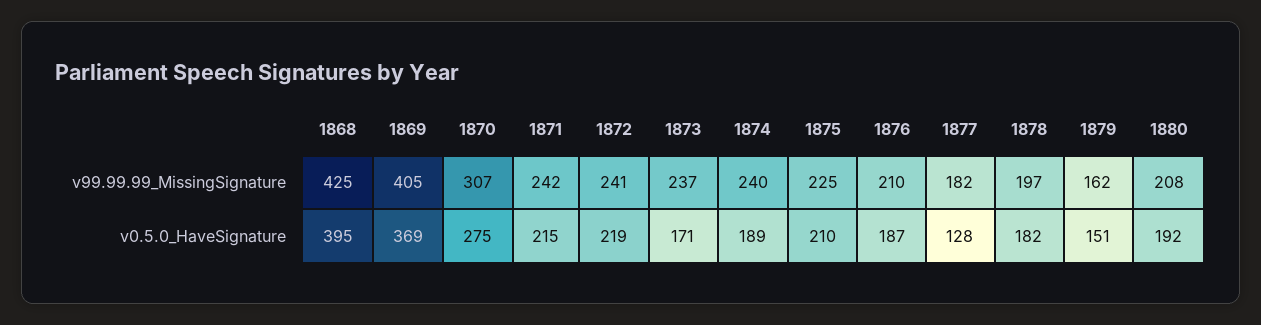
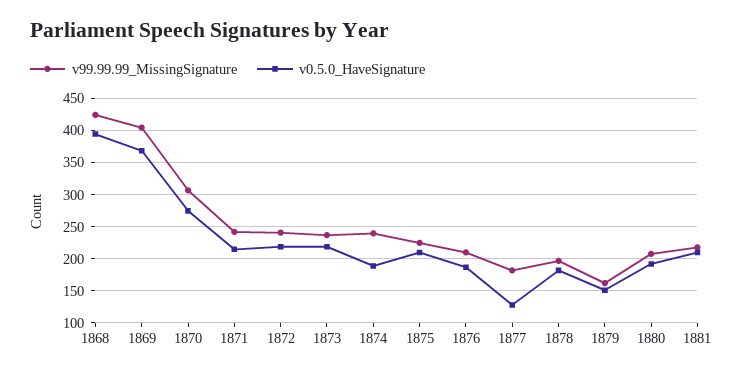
v0.5.0_HaveSignature, 1873: 171 -> 220
v99.99.99_MissingSignature, 1881: none -> 220
v0.5.0_HaveSignature, 1881: none -> 210

